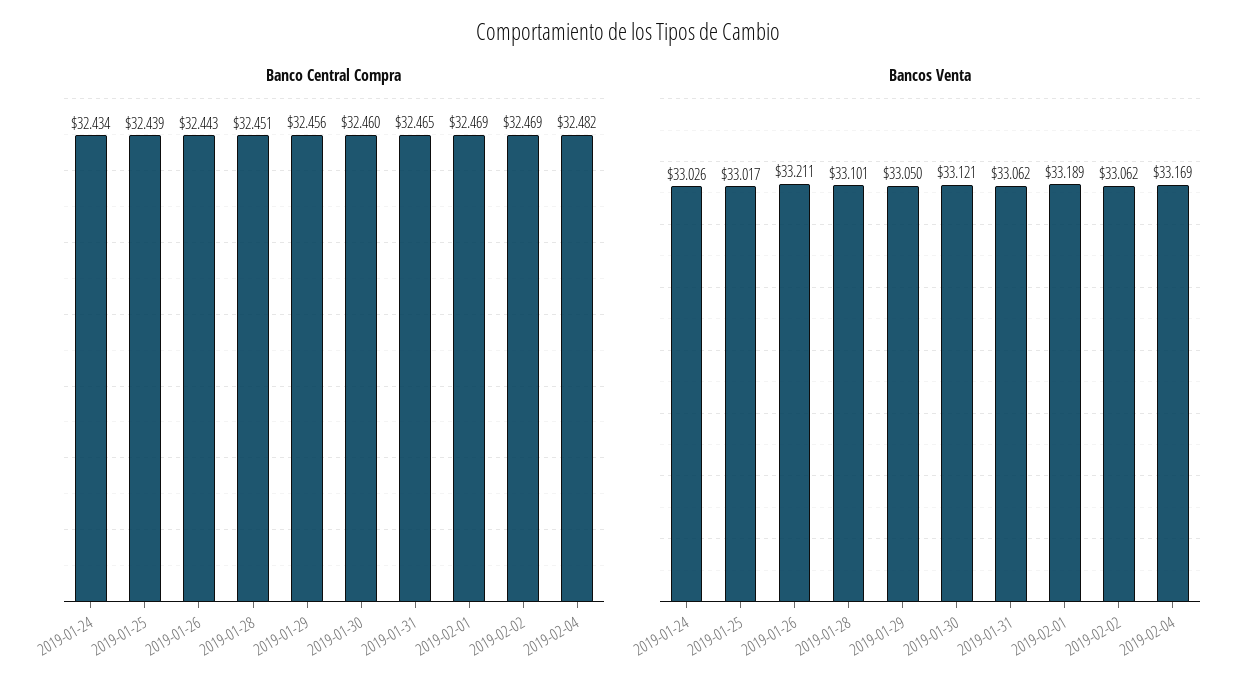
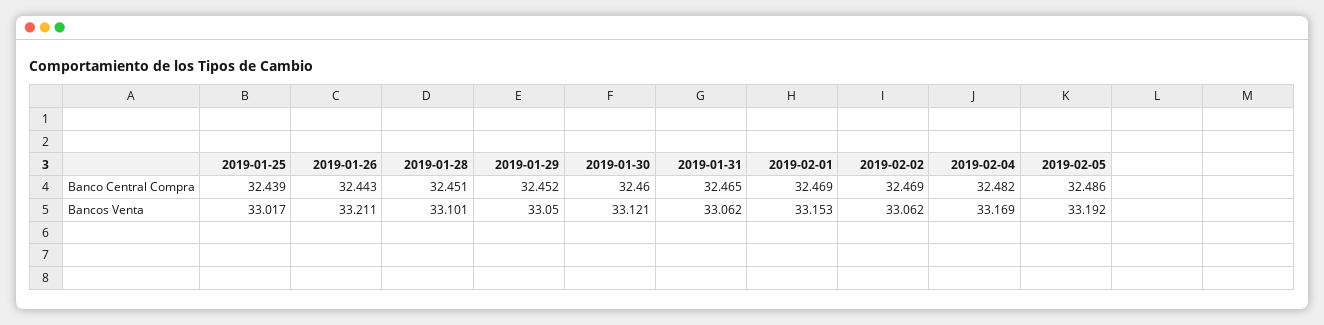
Banco Central Compra, 2019-01-24: 32.434 -> none
Banco Central Compra, 2019-01-29: 32.456 -> 32.452
Bancos Venta, 2019-01-24: 33.026 -> none
Bancos Venta, 2019-02-01: 33.189 -> 33.153
Banco Central Compra, 2019-02-05: none -> 32.486
Bancos Venta, 2019-02-05: none -> 33.192

